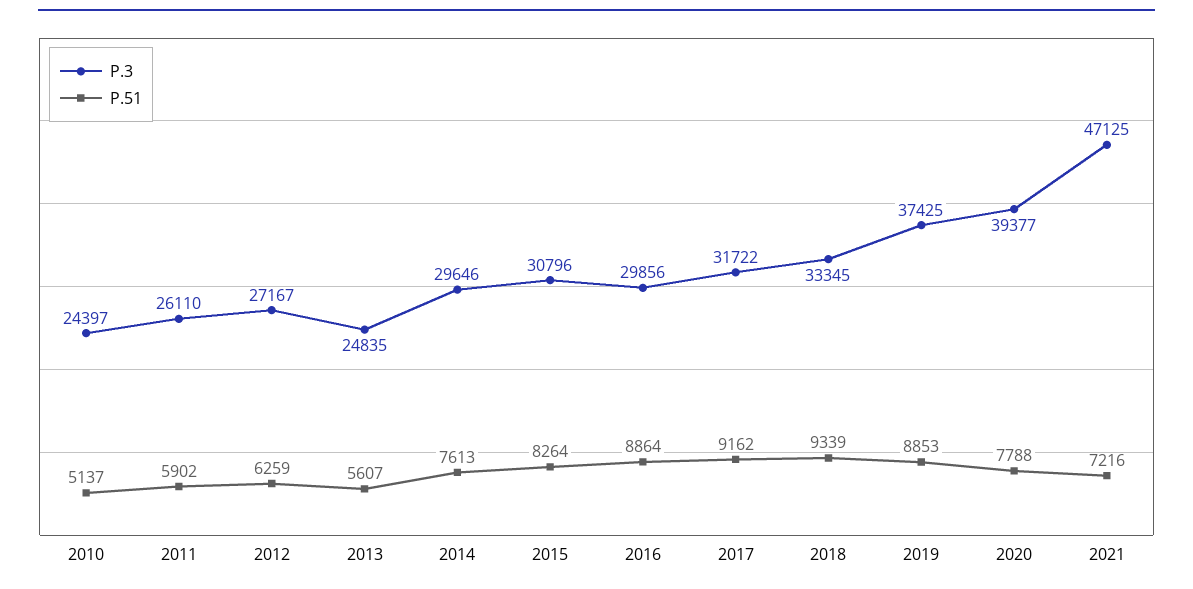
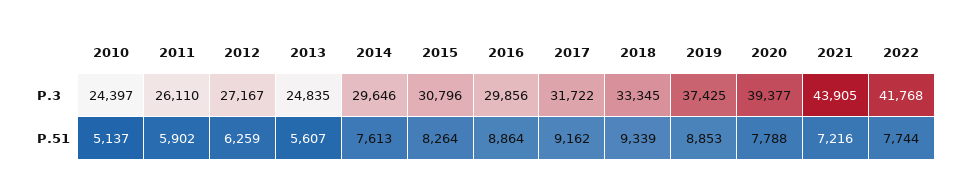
P.3, 2021: 47125 -> 43905
P.3, 2022: none -> 41768
P.51, 2022: none -> 7744

